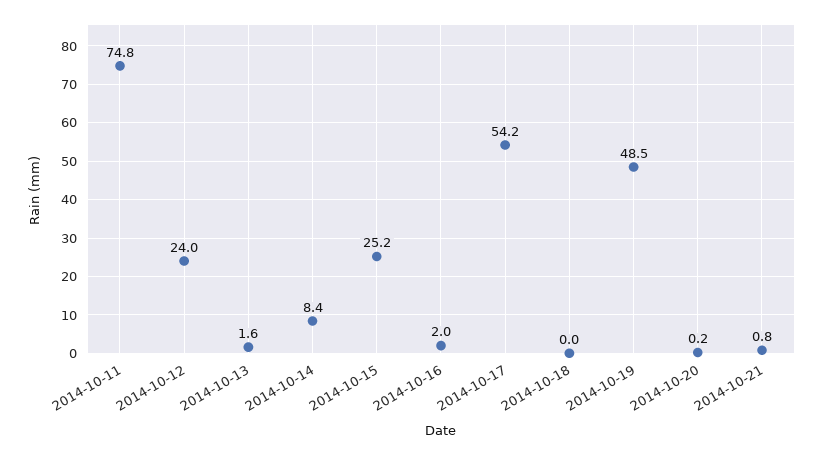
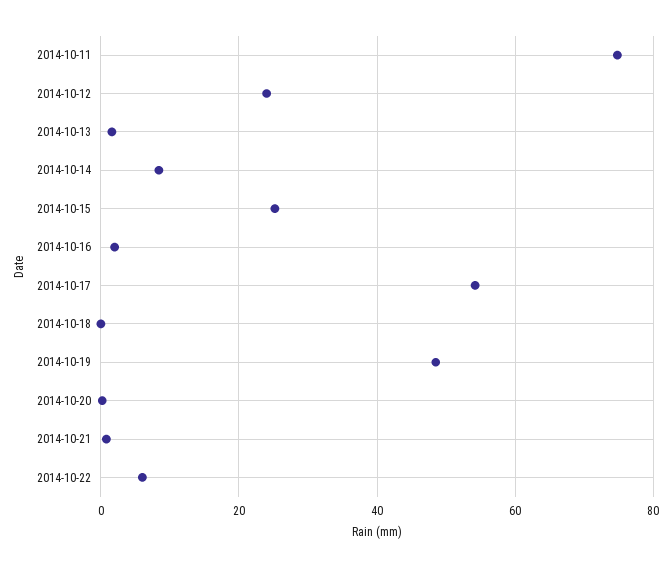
2014-10-22: none -> 6

